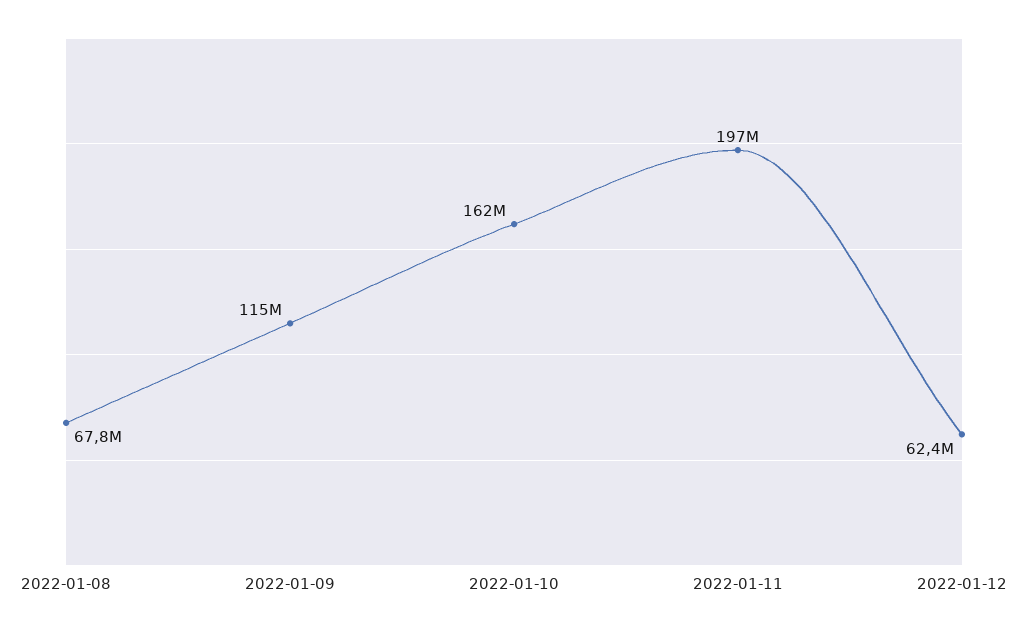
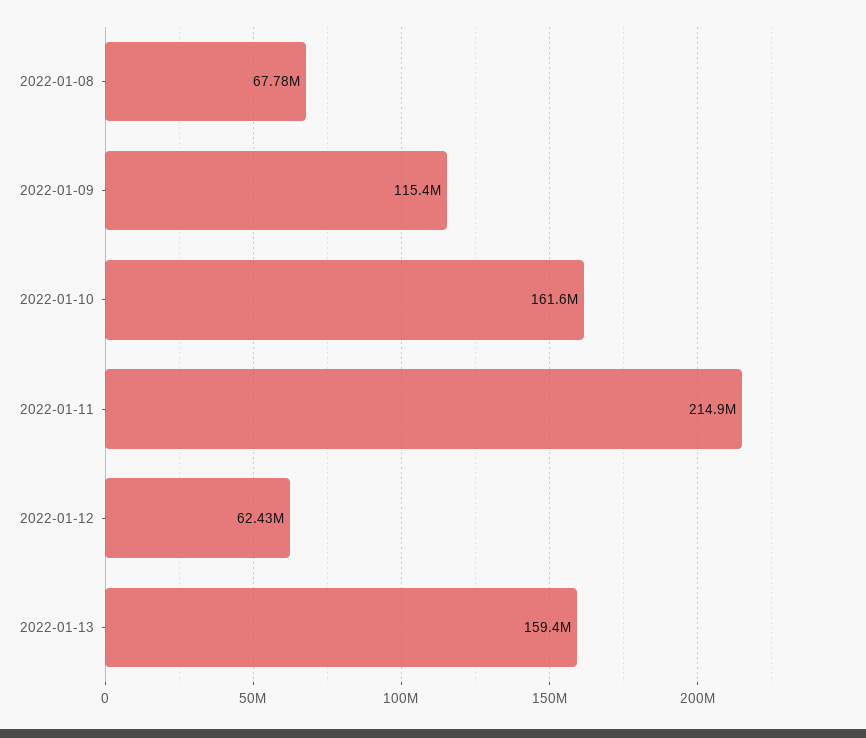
2022-01-11: 197000000 -> 214900000
2022-01-13: none -> 159400000

